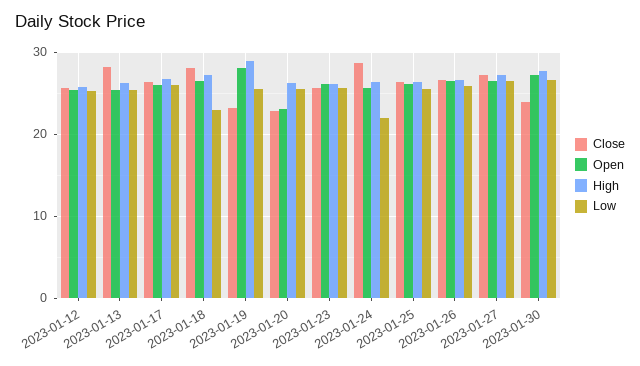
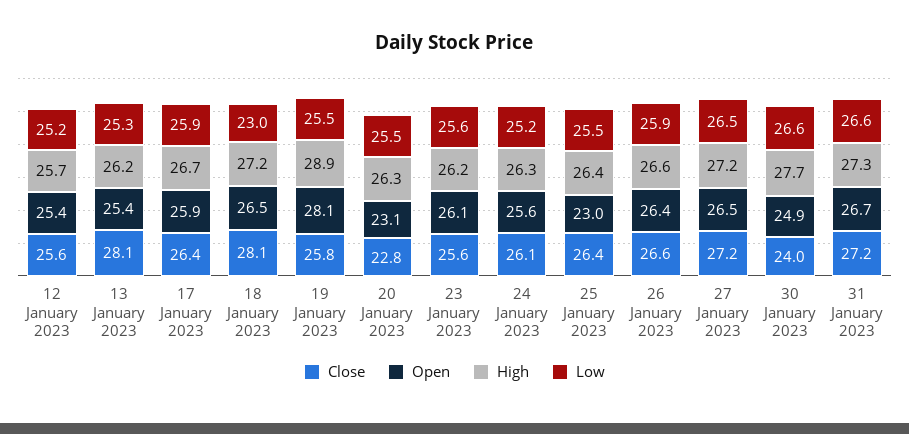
Close, 2023-01-19: 23 -> 25.8
Close, 2023-01-24: 29 -> 26.1
Low, 2023-01-24: 22 -> 25.2
Open, 2023-01-25: 26 -> 23
Open, 2023-01-30: 27 -> 24.9
Close, 31 January 2023: none -> 27.2
Open, 31 January 2023: none -> 26.7
High, 31 January 2023: none -> 27.3
Low, 31 January 2023: none -> 26.6

